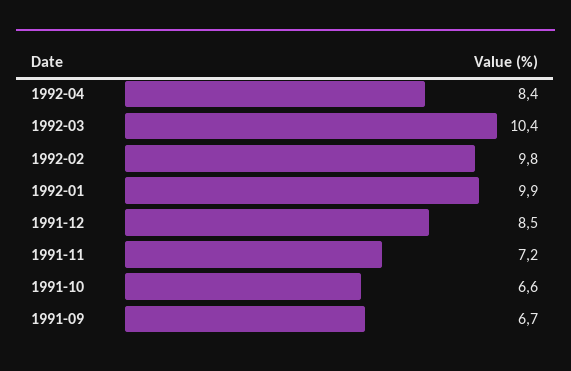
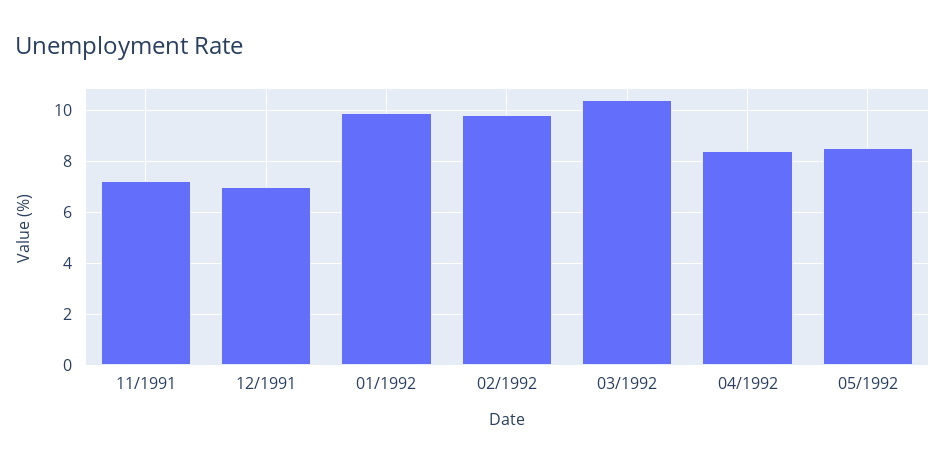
1991-12: 8.5 -> 7
1991-10: 6.6 -> none
1991-09: 6.7 -> none
05/1992: none -> 8.5

